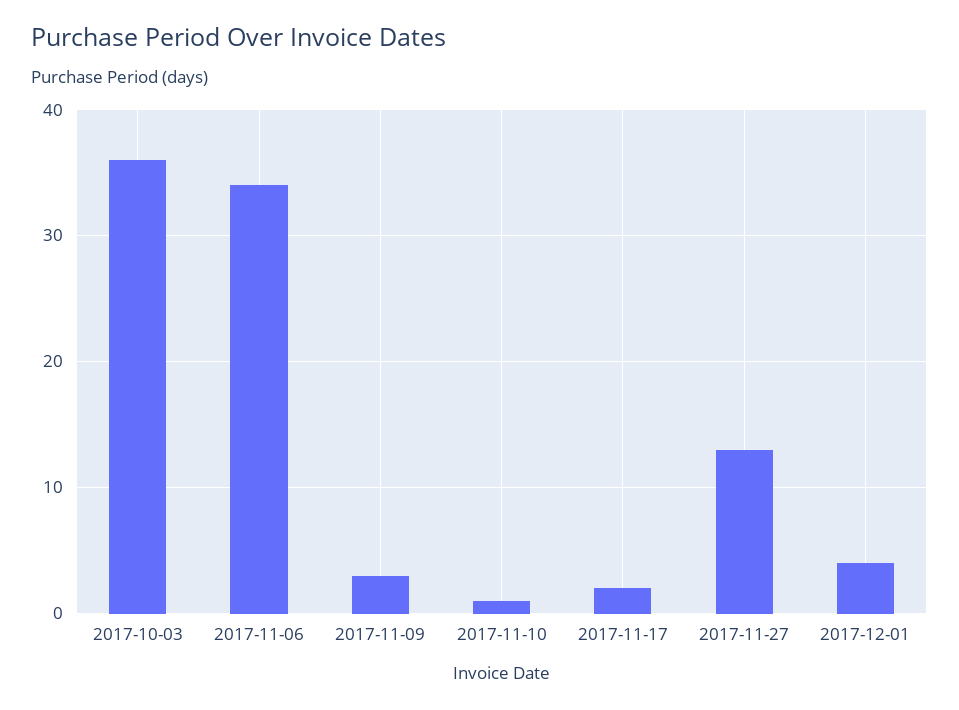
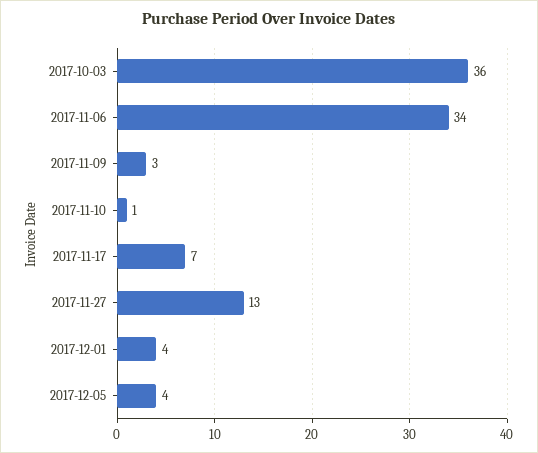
2017-11-17: 2 -> 7
2017-12-05: none -> 4

